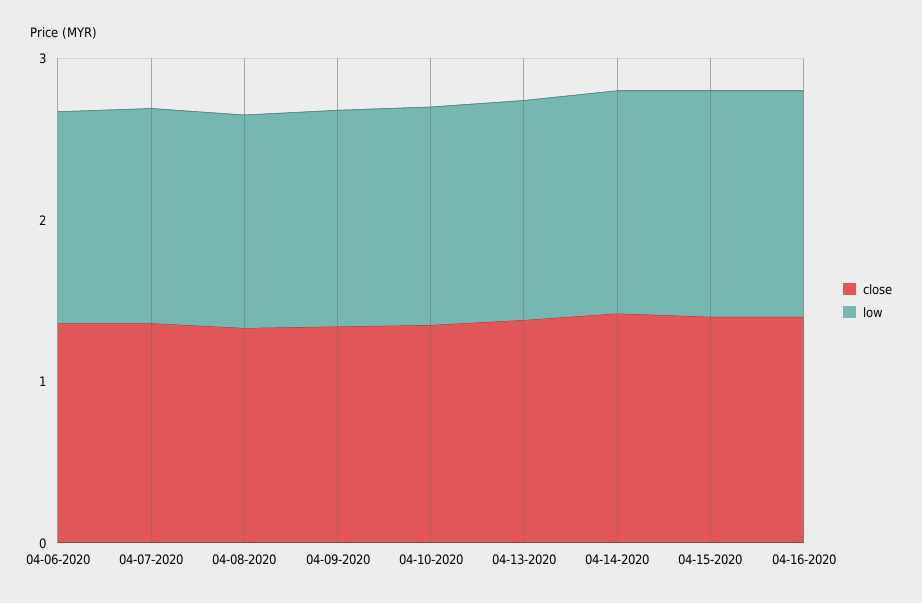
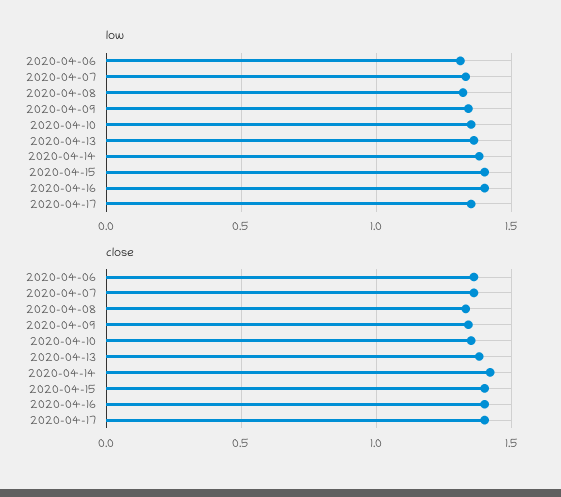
low, 2020-04-17: none -> 1.35
close, 2020-04-17: none -> 1.4

